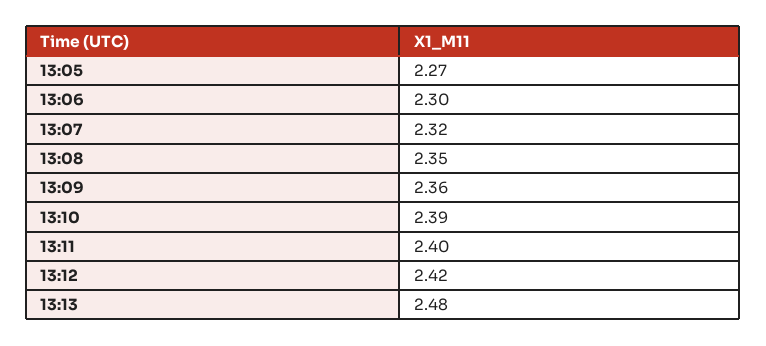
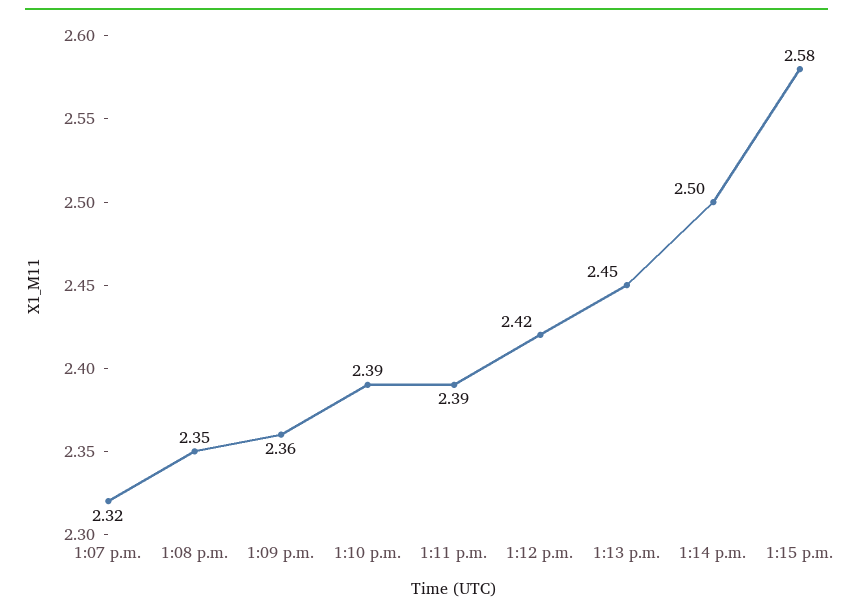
13:05: 2.27 -> none
13:06: 2.3 -> none
13:11: 2.4 -> 2.39
13:13: 2.48 -> 2.45
1:14 p.m.: none -> 2.5
1:15 p.m.: none -> 2.58

